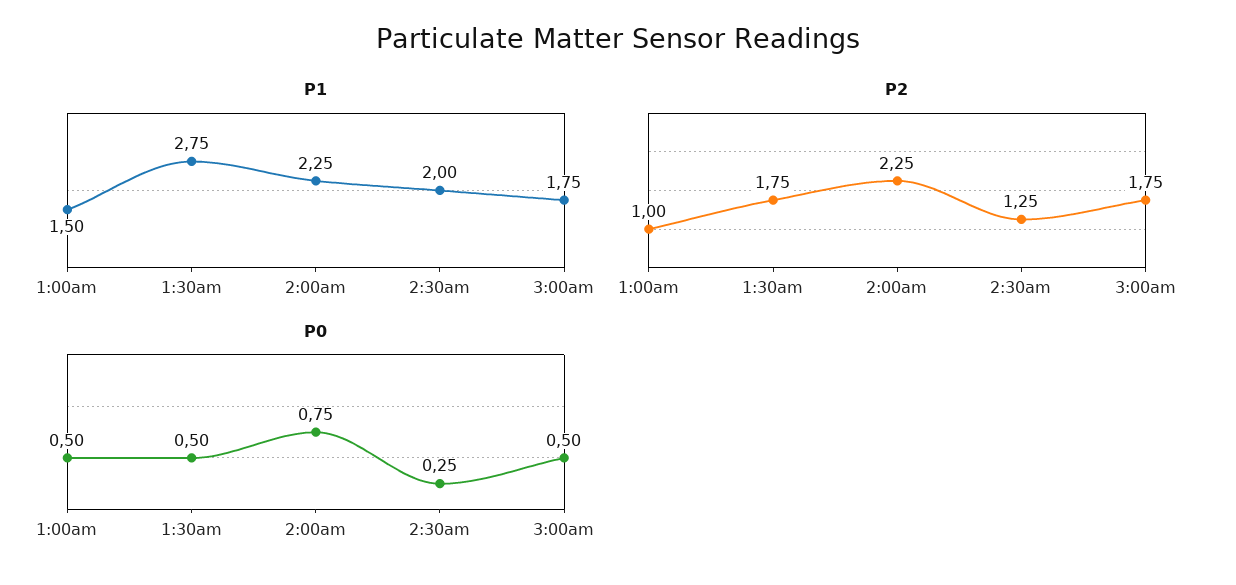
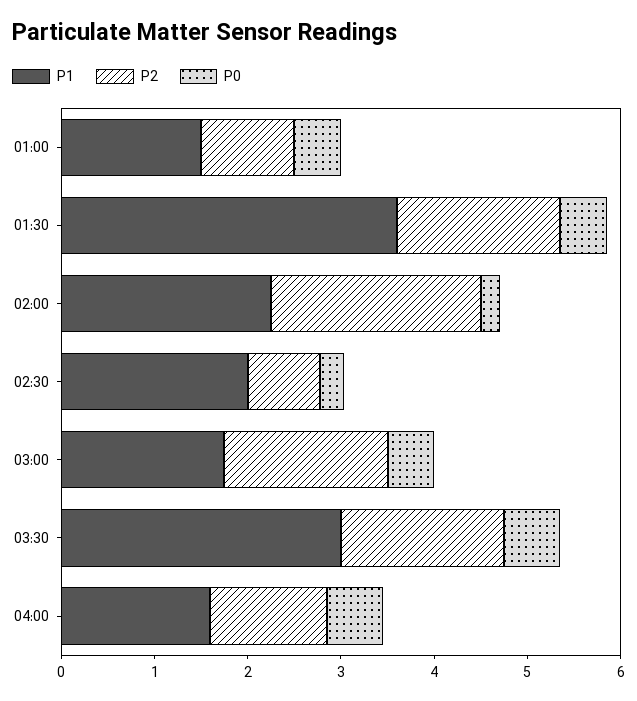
P1, 1:30am: 2.75 -> 3.6
P2, 2:30am: 1.25 -> 0.8
P0, 2:00am: 0.75 -> 0.2
P1, 03:30: none -> 3
P2, 03:30: none -> 1.8
P0, 03:30: none -> 0.6
P1, 04:00: none -> 1.6
P2, 04:00: none -> 1.2
P0, 04:00: none -> 0.6

